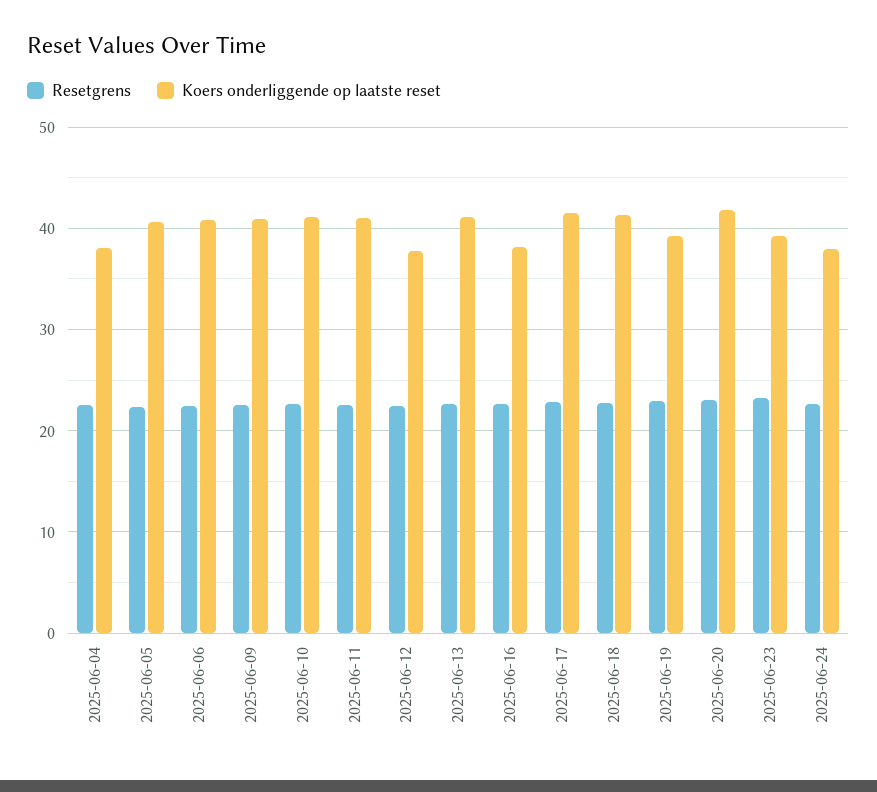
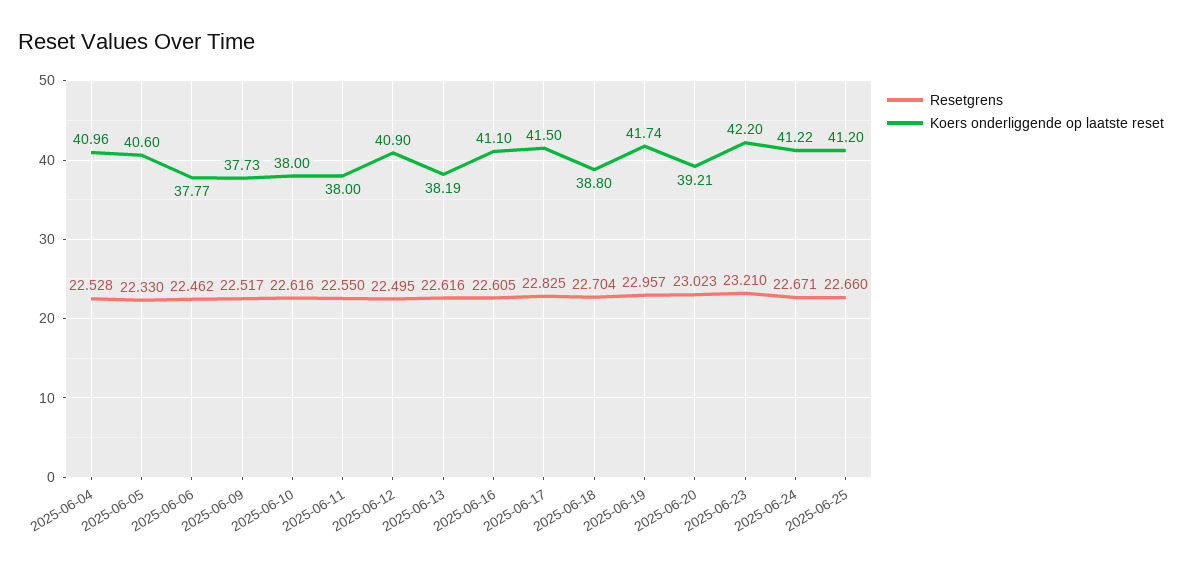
Koers onderliggende op laatste reset, 2025-06-04: 38 -> 40.96
Koers onderliggende op laatste reset, 2025-06-06: 41 -> 37.77
Koers onderliggende op laatste reset, 2025-06-09: 41 -> 37.73
Koers onderliggende op laatste reset, 2025-06-10: 41 -> 38
Koers onderliggende op laatste reset, 2025-06-11: 41 -> 38
Koers onderliggende op laatste reset, 2025-06-12: 38 -> 40.9
Koers onderliggende op laatste reset, 2025-06-13: 41 -> 38.19
Koers onderliggende op laatste reset, 2025-06-16: 38 -> 41.1
Koers onderliggende op laatste reset, 2025-06-18: 41 -> 38.8
Koers onderliggende op laatste reset, 2025-06-19: 39 -> 41.74
Koers onderliggende op laatste reset, 2025-06-20: 42 -> 39.21
Koers onderliggende op laatste reset, 2025-06-23: 39 -> 42.2
Koers onderliggende op laatste reset, 2025-06-24: 38 -> 41.22
Resetgrens, 2025-06-25: none -> 22.66
Koers onderliggende op laatste reset, 2025-06-25: none -> 41.2

